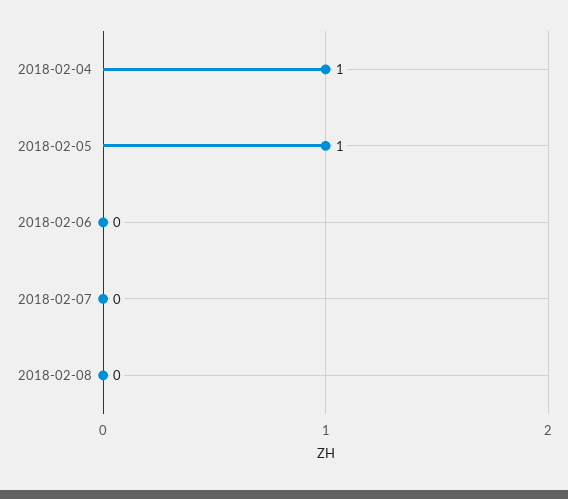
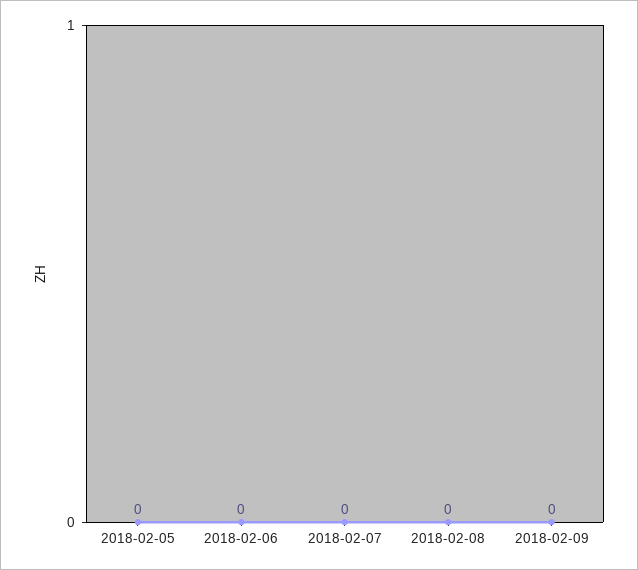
2018-02-04: 1 -> none
2018-02-05: 1 -> 0
2018-02-09: none -> 0

